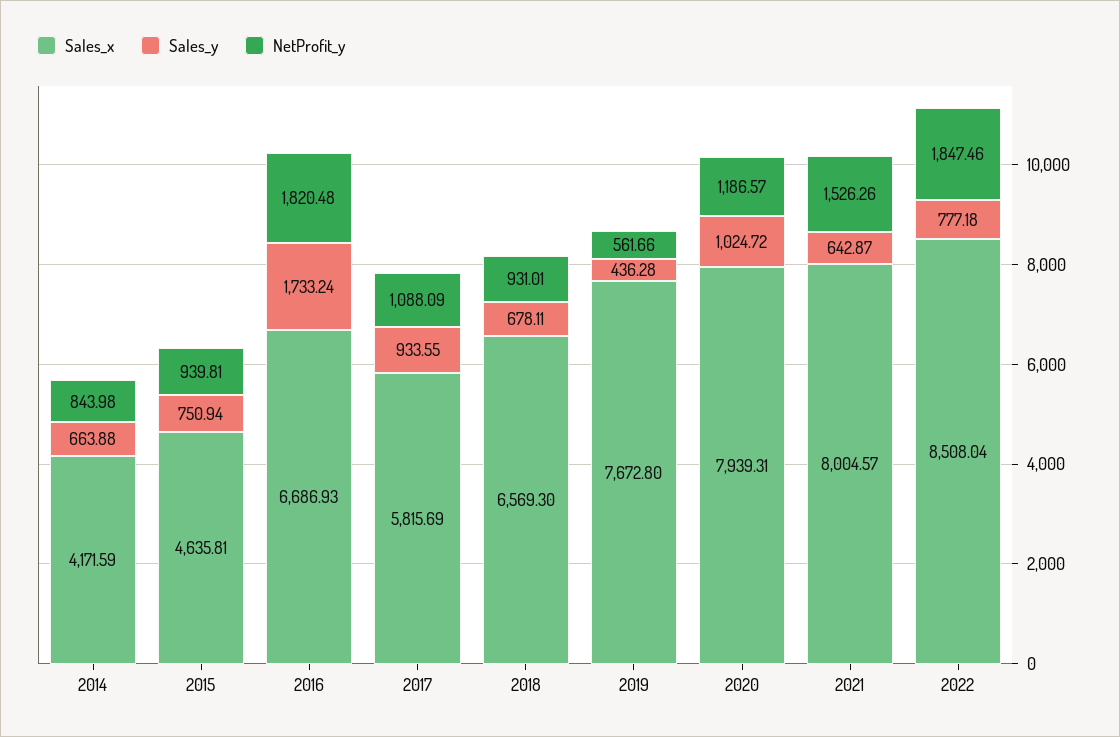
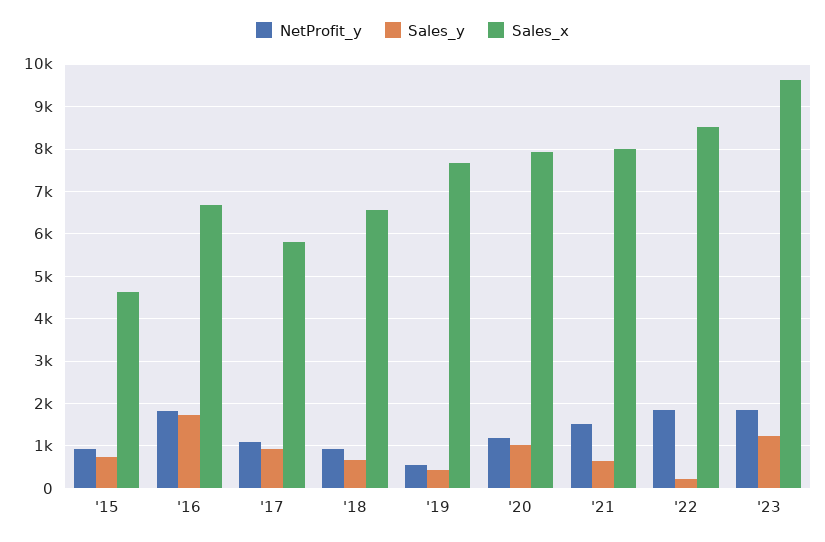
Sales_x, 2014: 4171.59 -> none
Sales_y, 2014: 663.88 -> none
NetProfit_y, 2014: 843.98 -> none
Sales_y, 2022: 777.18 -> 200
NetProfit_y, '23: none -> 1800
Sales_y, '23: none -> 1200
Sales_x, '23: none -> 9600

